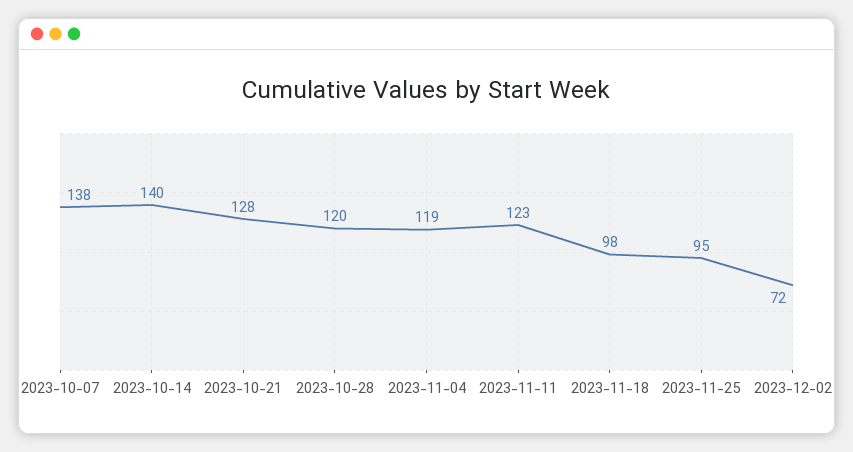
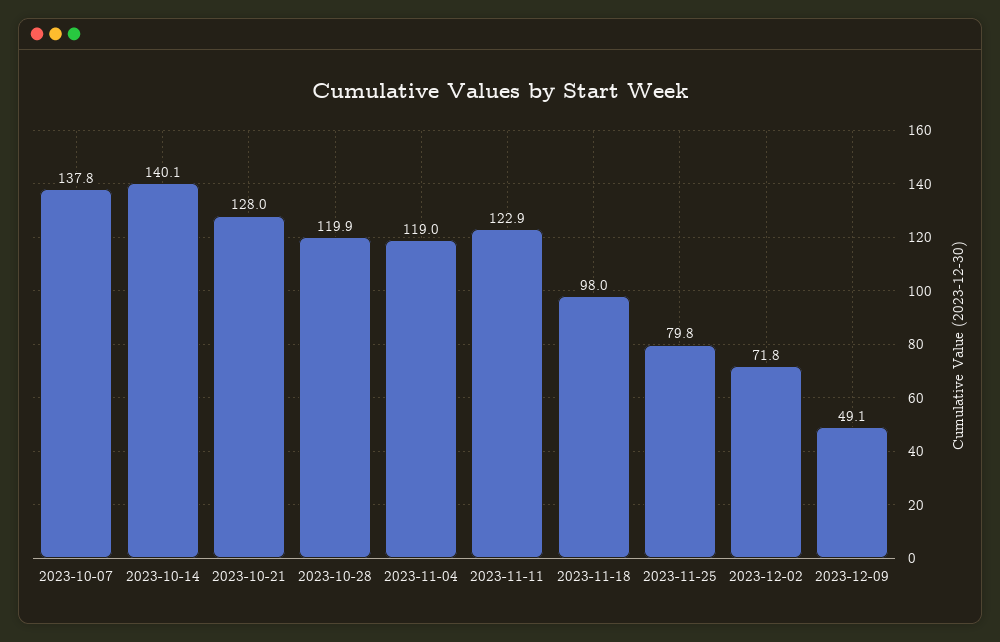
2023-11-25: 95 -> 79.8
2023-12-09: none -> 49.1

